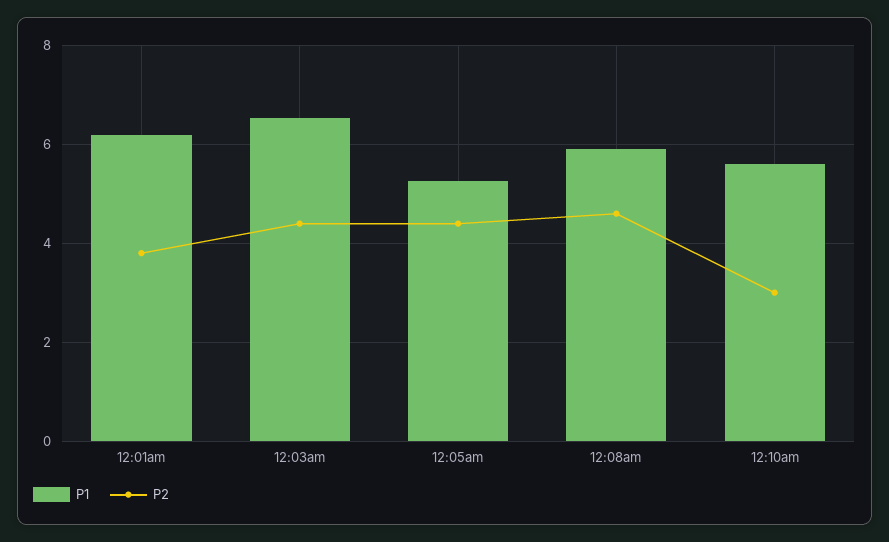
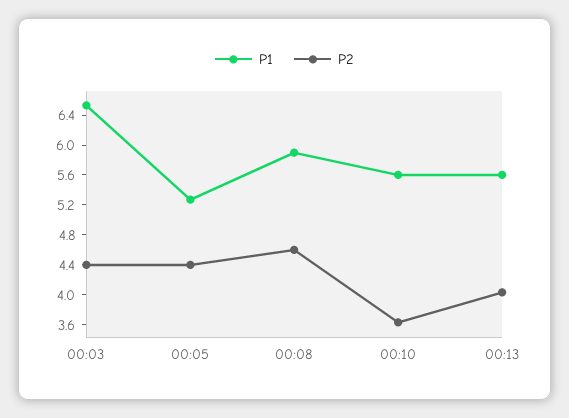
P1, 12:01am: 6.2 -> none
P2, 12:01am: 3.8 -> none
P2, 12:10am: 3 -> 3.6
P1, 00:13: none -> 5.6
P2, 00:13: none -> 4

